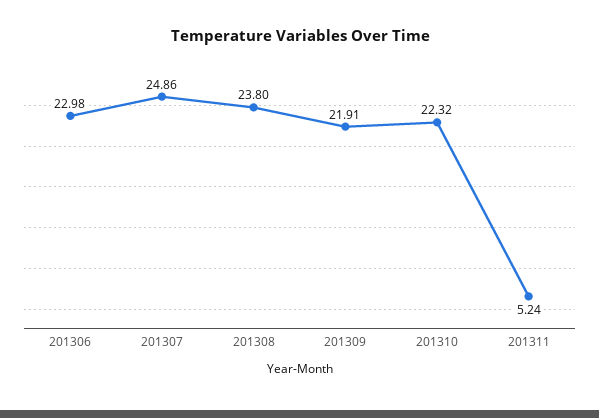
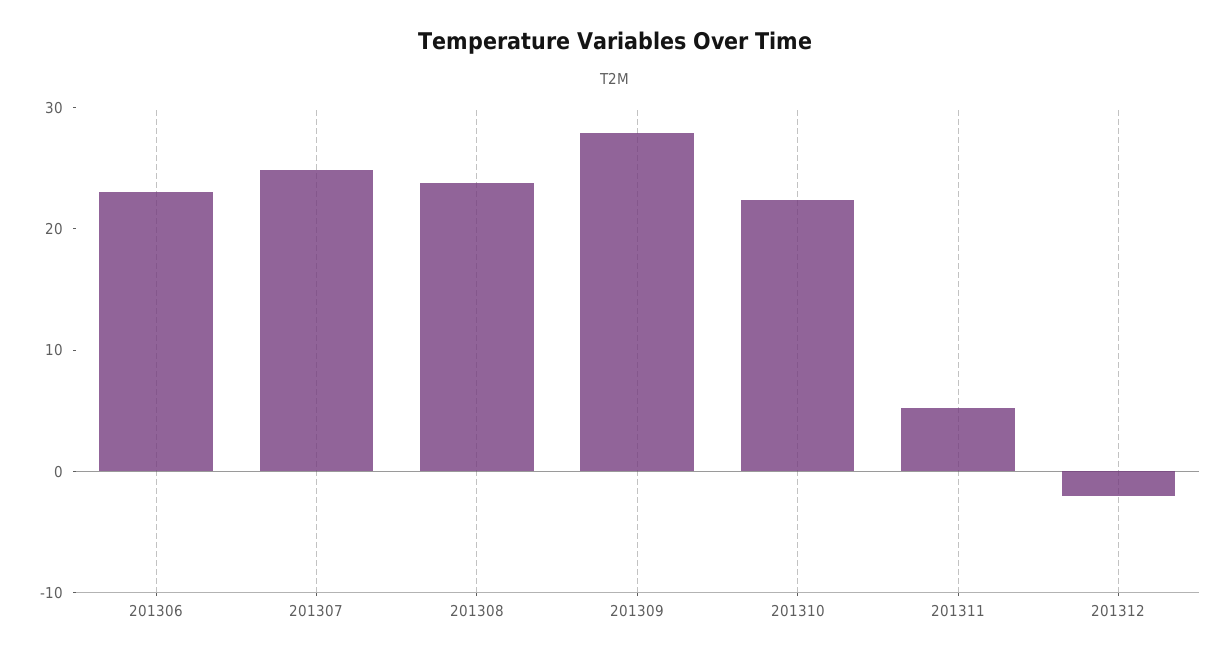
201309: 21.91 -> 28
201312: none -> -2

